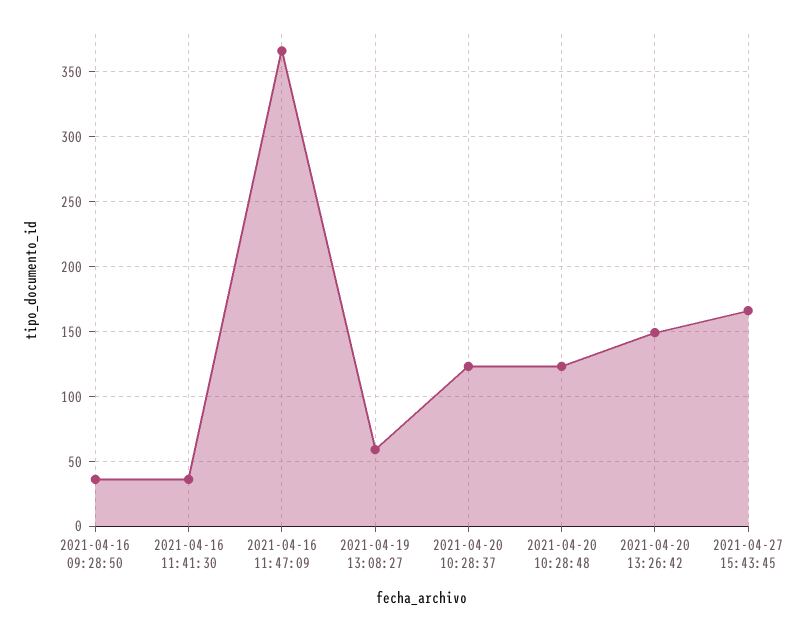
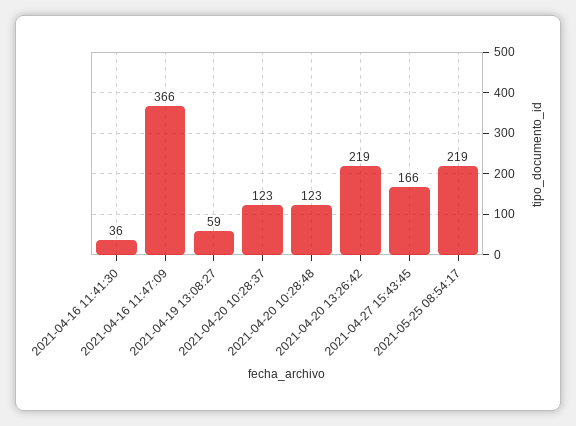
2021-04-16 09:28:50: 35 -> none
2021-04-20 13:26:42: 150 -> 219
2021-05-25 08:54:17: none -> 219

